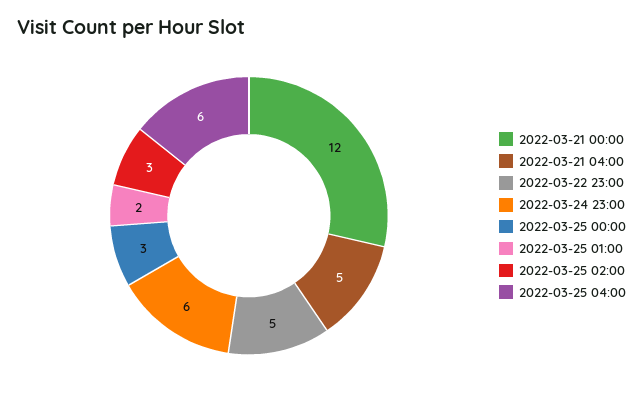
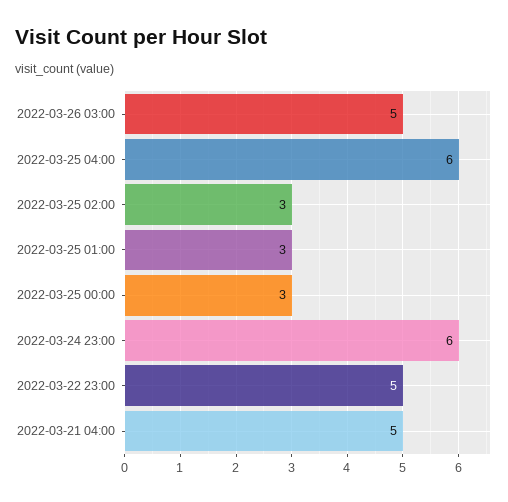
2022-03-21 00:00: 12 -> none
2022-03-25 01:00: 2 -> 3
2022-03-26 03:00: none -> 5

